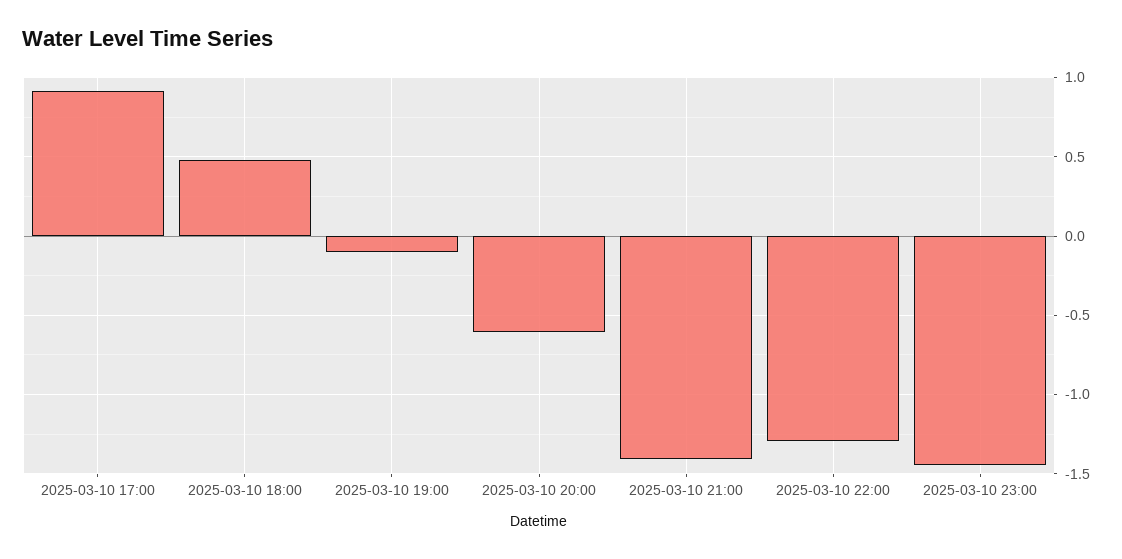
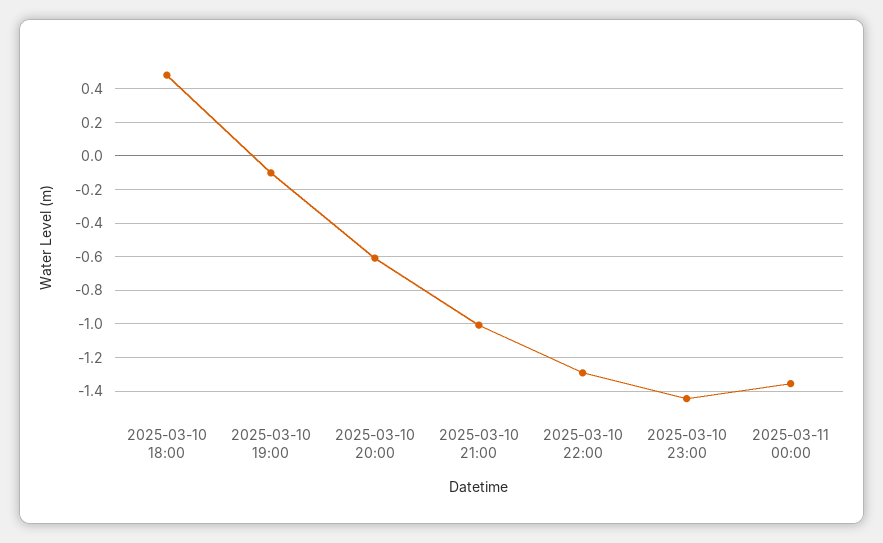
2025-03-10 17:00: 0.9 -> none
2025-03-10 21:00: -1.4 -> -1
2025-03-11 00:00: none -> -1.35

